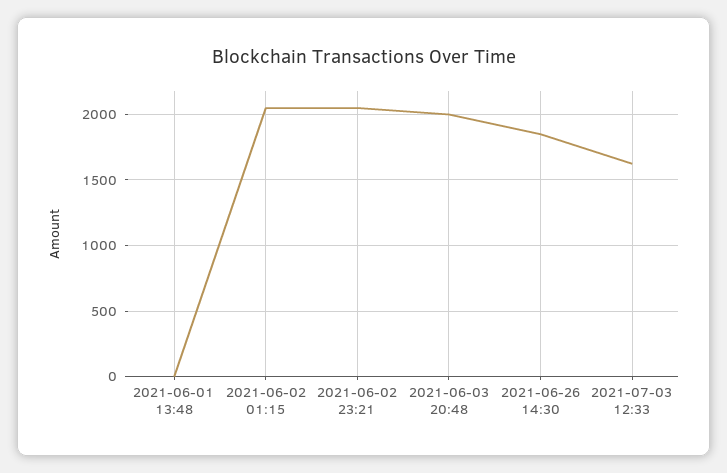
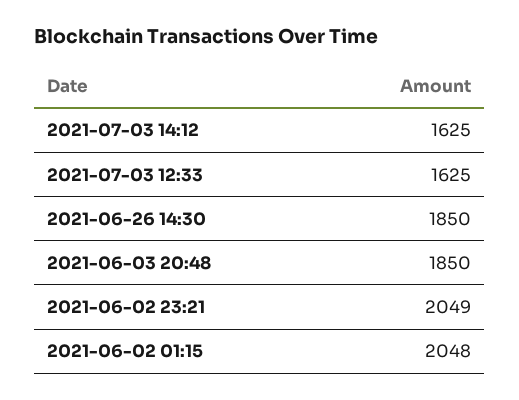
2021-06-01 13:48: 0 -> none
2021-06-03 20:48: 2000 -> 1850
2021-07-03 14:12: none -> 1625

